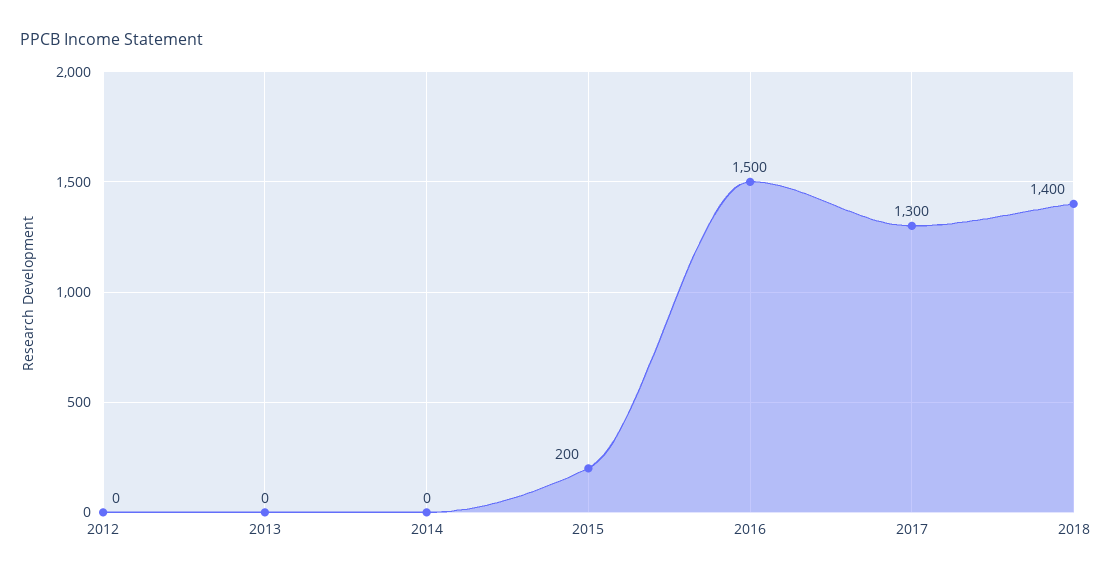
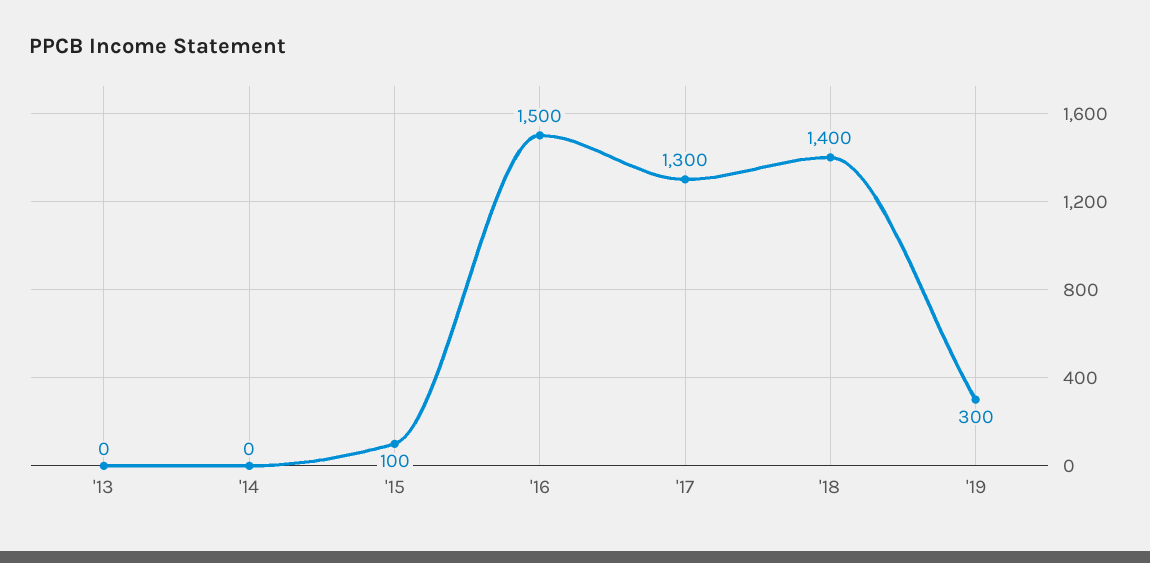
2012: 0 -> none
2015: 200 -> 100
'19: none -> 300

